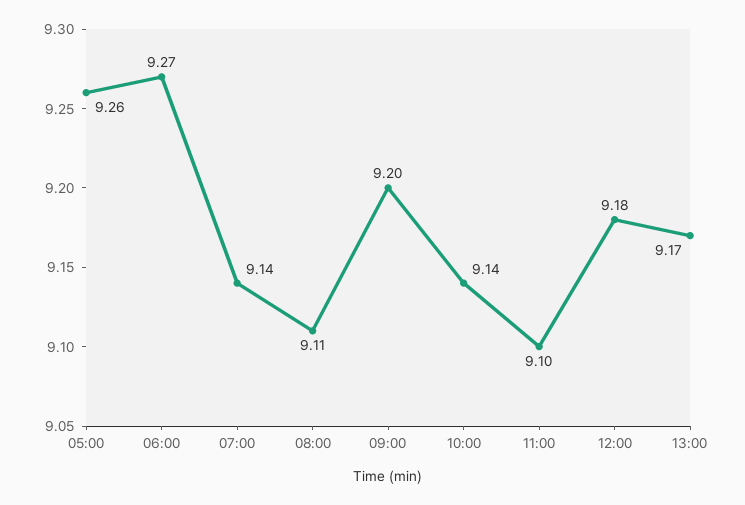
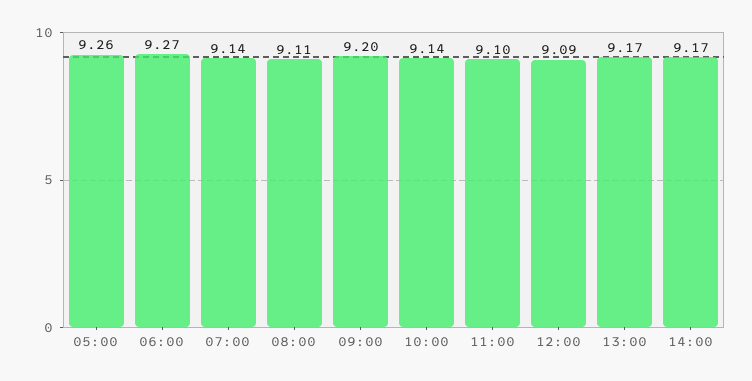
12:00: 9.18 -> 9.09
14:00: none -> 9.17

